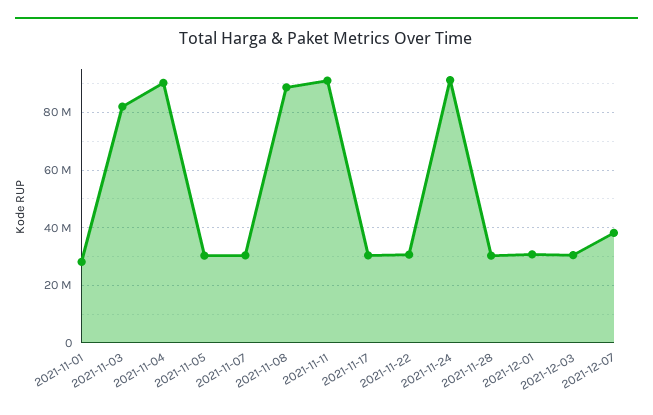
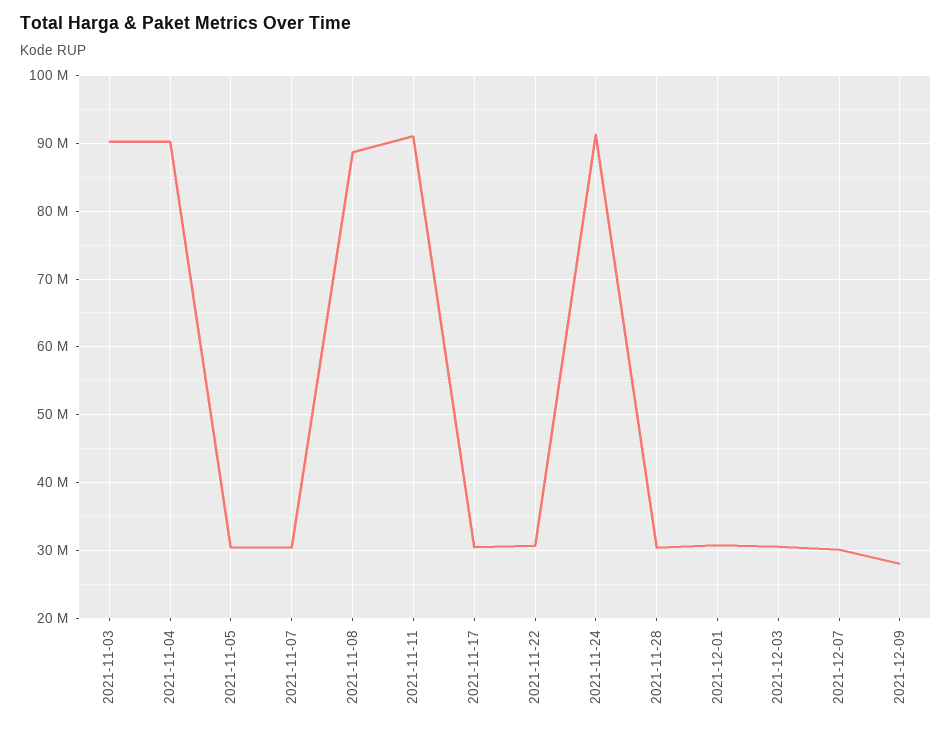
2021-11-01: 27500000 -> none
2021-11-03: 82500000 -> 90000000
2021-12-07: 37500000 -> 30000000
2021-12-09: none -> 28000000

